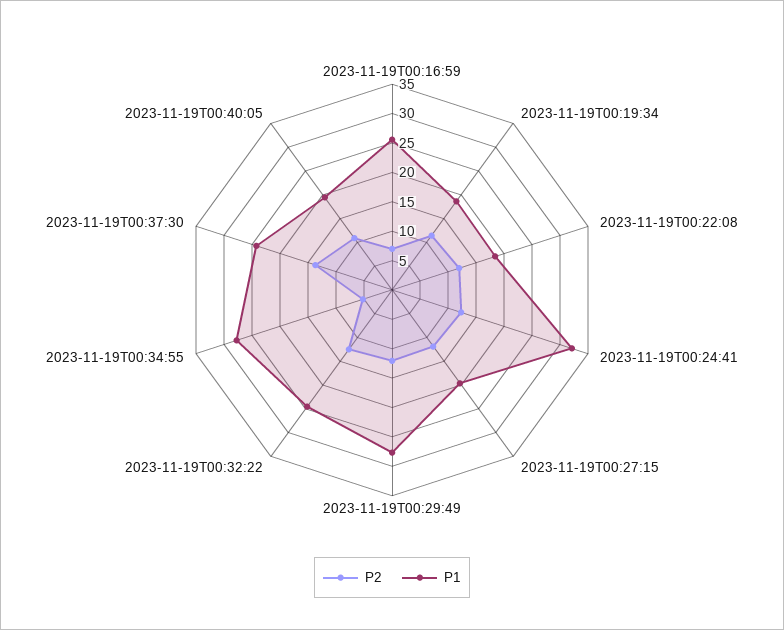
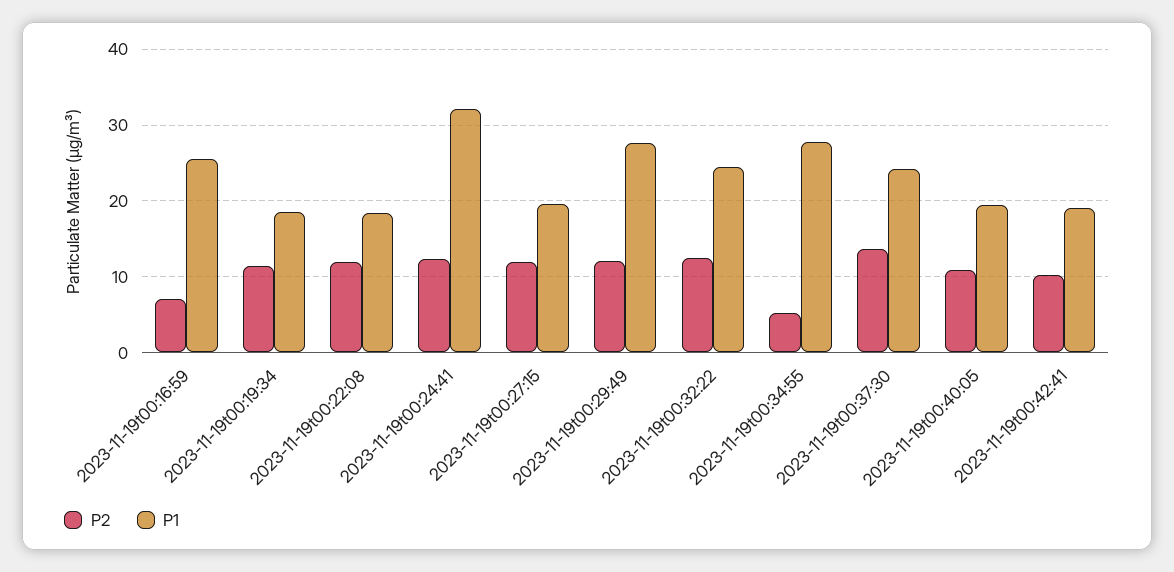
P2, 2023-11-19t00:42:41: none -> 10
P1, 2023-11-19t00:42:41: none -> 19

